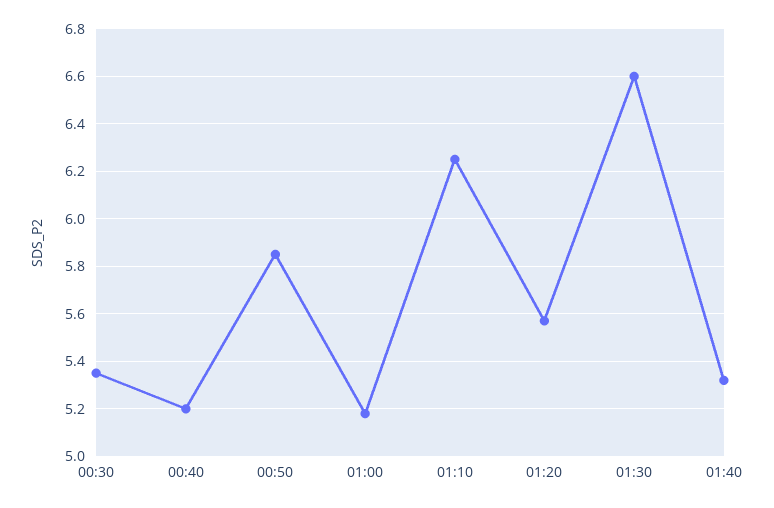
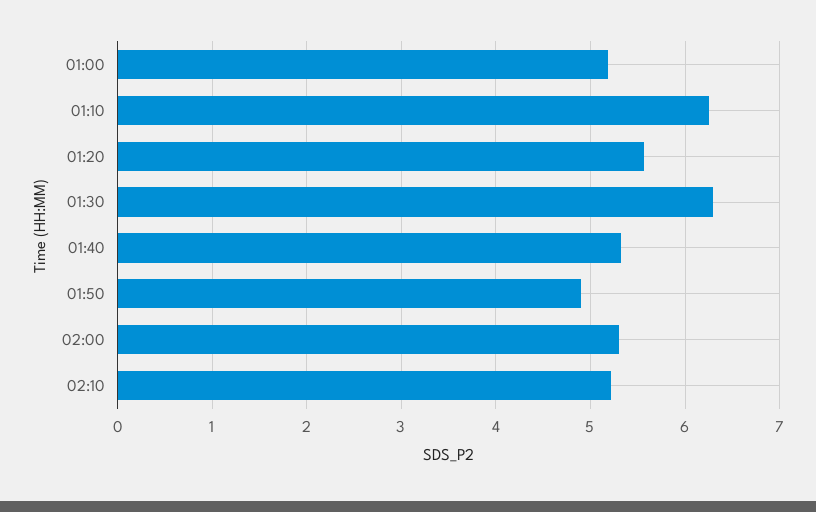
00:30: 5.35 -> none
00:40: 5.2 -> none
00:50: 5.85 -> none
01:30: 6.6 -> 6.3
01:50: none -> 4.9
02:00: none -> 5.3
02:10: none -> 5.2

